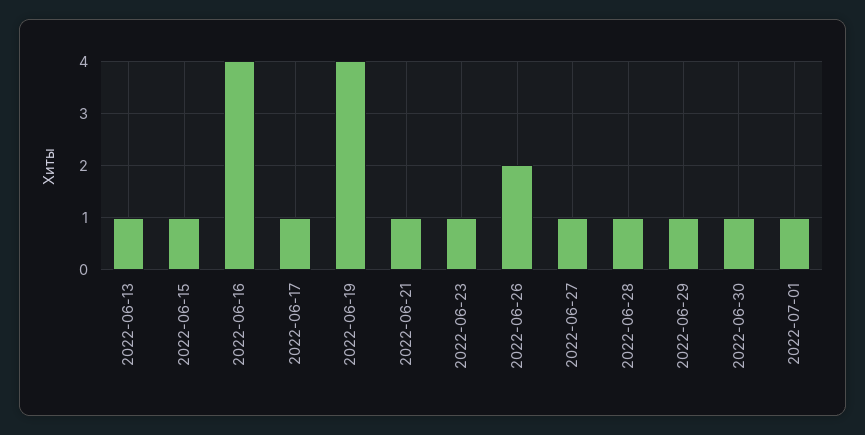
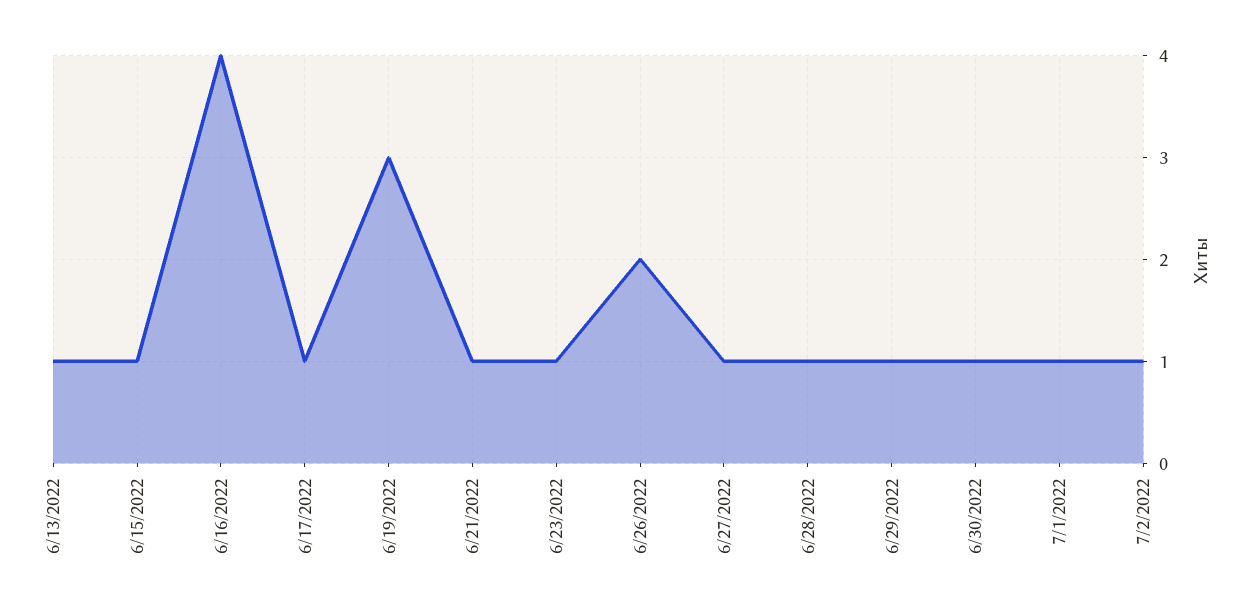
2022-06-19: 4 -> 3
7/2/2022: none -> 1

